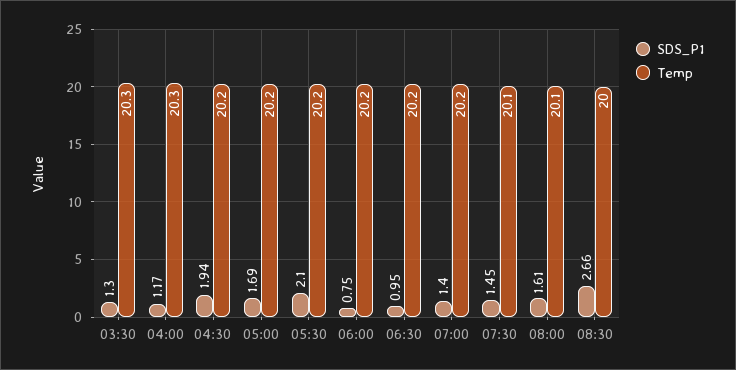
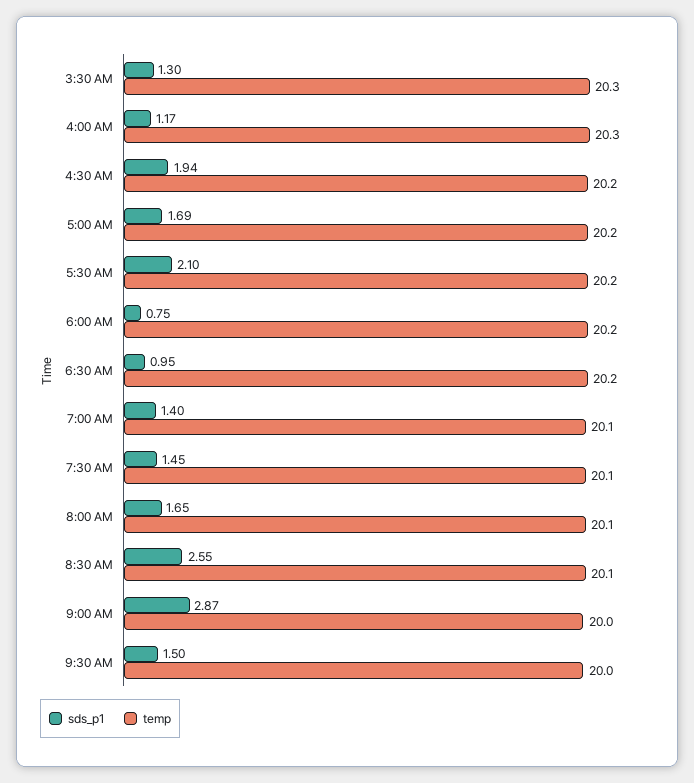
Temp, 07:00: 20.2 -> 20.1
SDS_P1, 08:00: 1.61 -> 1.65
SDS_P1, 08:30: 2.66 -> 2.55
Temp, 08:30: 20 -> 20.1
SDS_P1, 9:00 AM: none -> 2.87
Temp, 9:00 AM: none -> 20
SDS_P1, 9:30 AM: none -> 1.5
Temp, 9:30 AM: none -> 20

